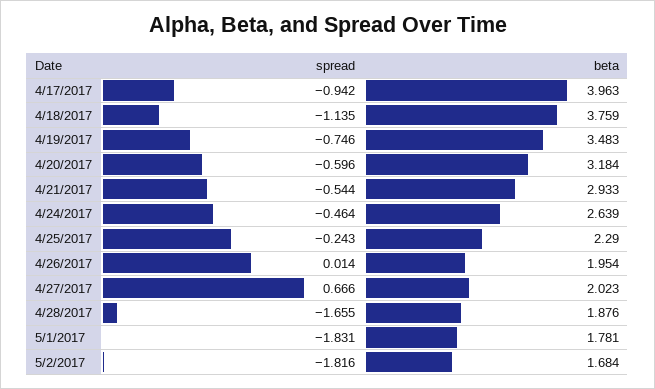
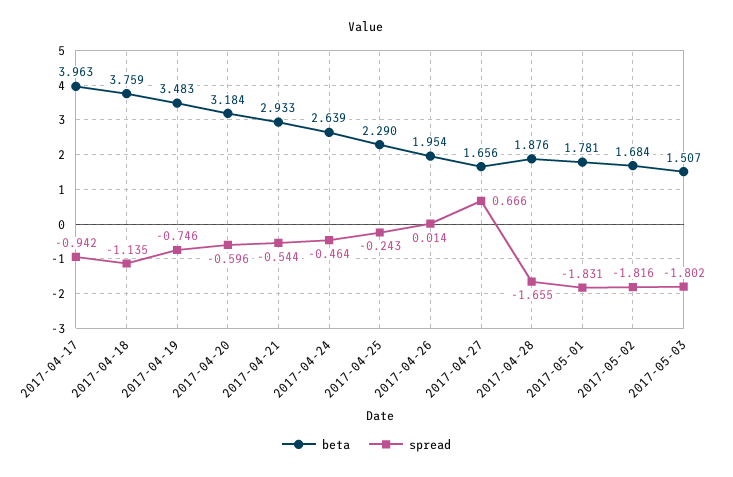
beta, 4/27/2017: 2.023 -> 1.656
beta, 2017-05-03: none -> 1.507
spread, 2017-05-03: none -> -1.802

